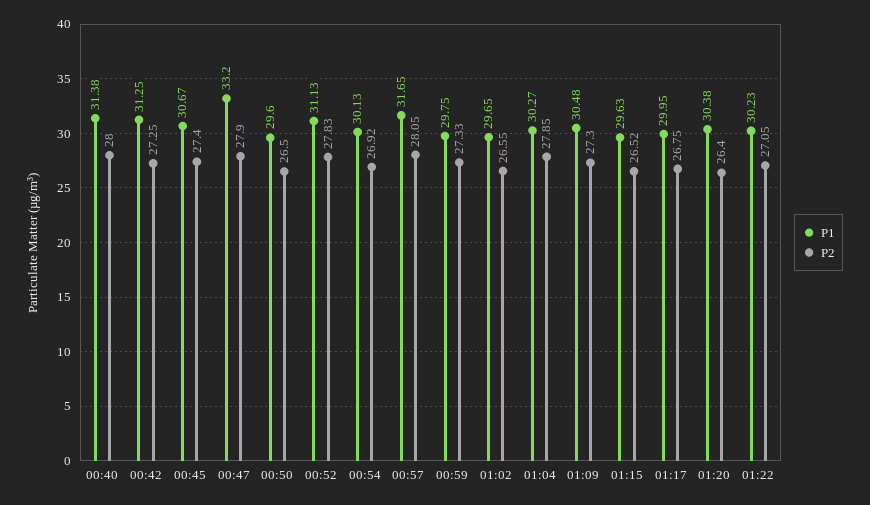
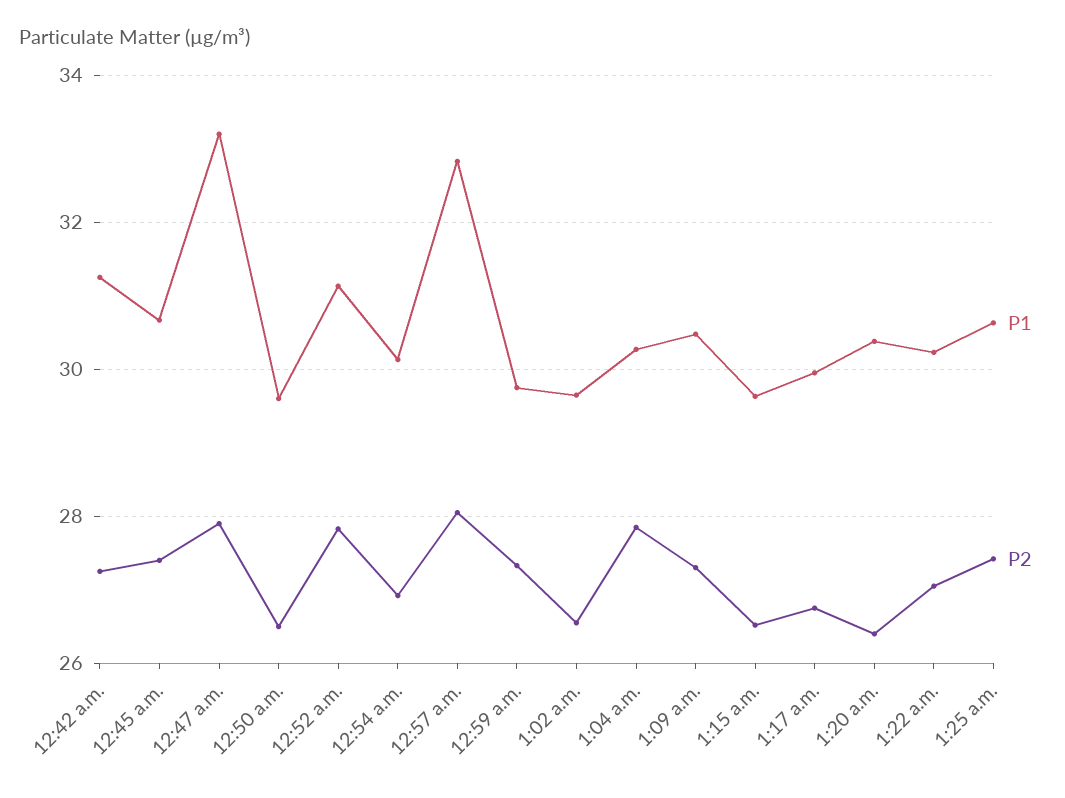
P1, 00:40: 31.38 -> none
P2, 00:40: 28 -> none
P1, 00:57: 31.65 -> 32.8
P1, 1:25 a.m.: none -> 30.6
P2, 1:25 a.m.: none -> 27.4

